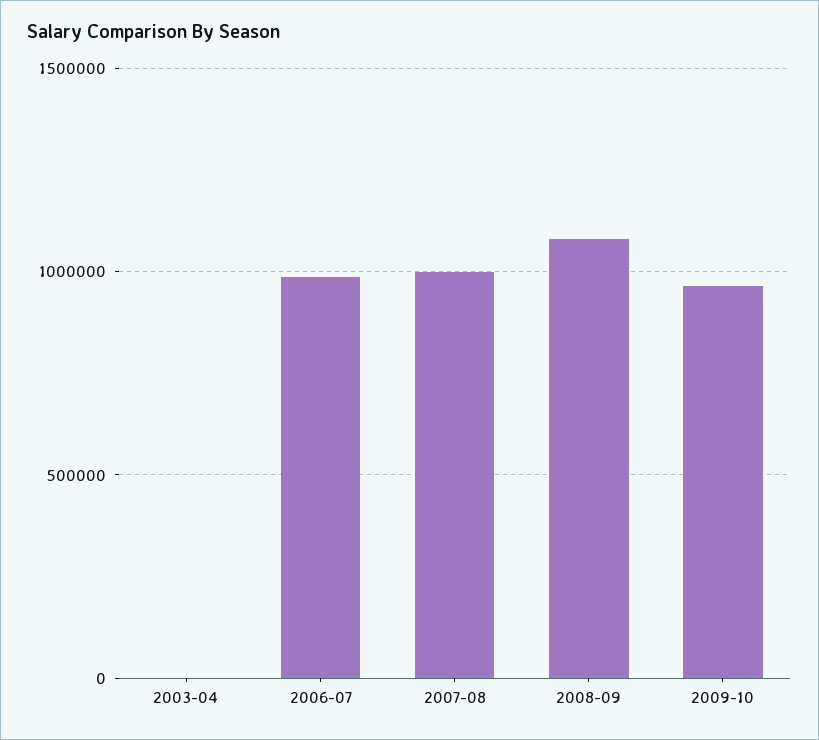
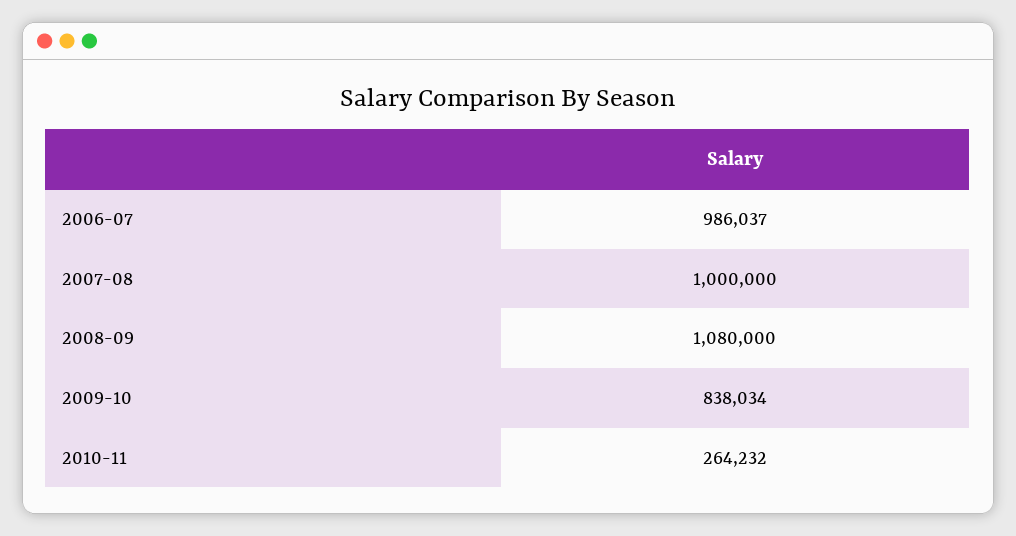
2003-04: 0 -> none
2009-10: 950000 -> 838034
2010-11: none -> 264232

